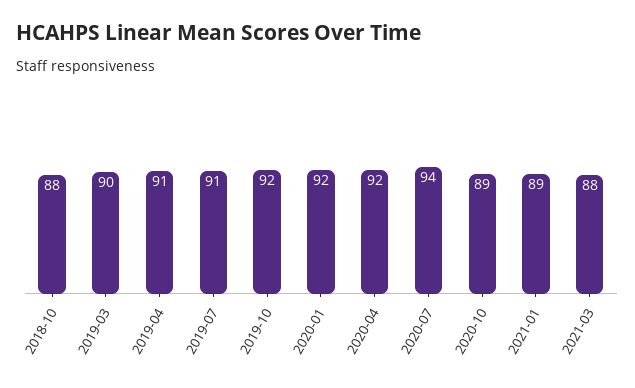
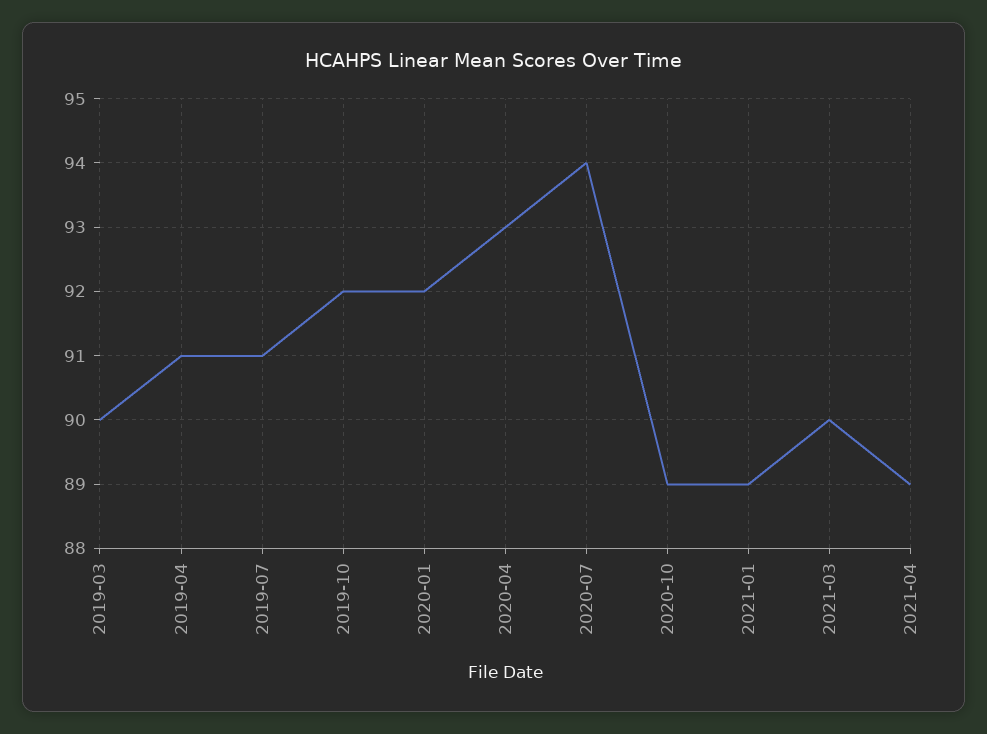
2018-10: 88 -> none
2020-04: 92 -> 93
2021-03: 88 -> 90
2021-04: none -> 89

